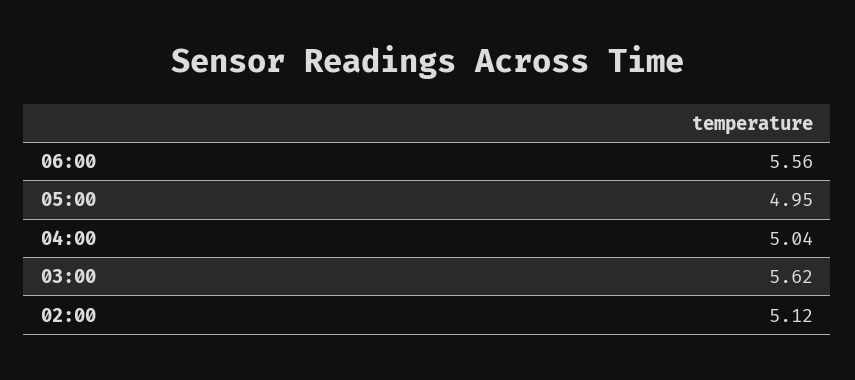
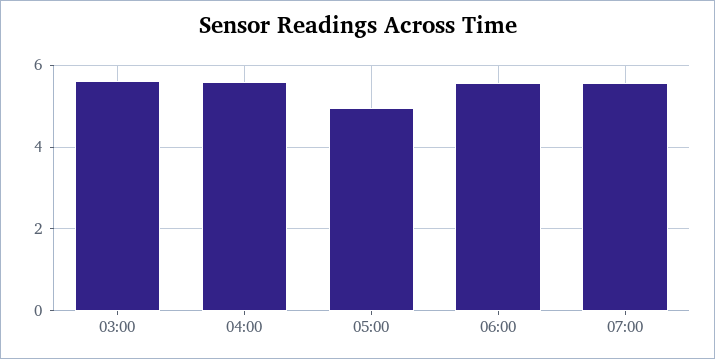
04:00: 5.04 -> 5.6
02:00: 5.12 -> none
07:00: none -> 5.6

